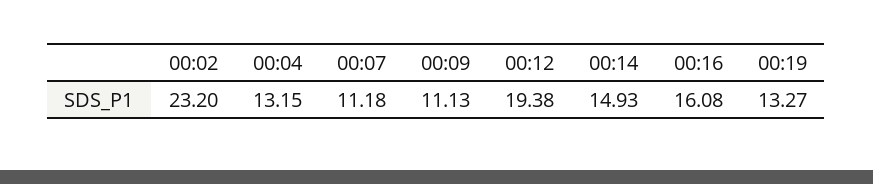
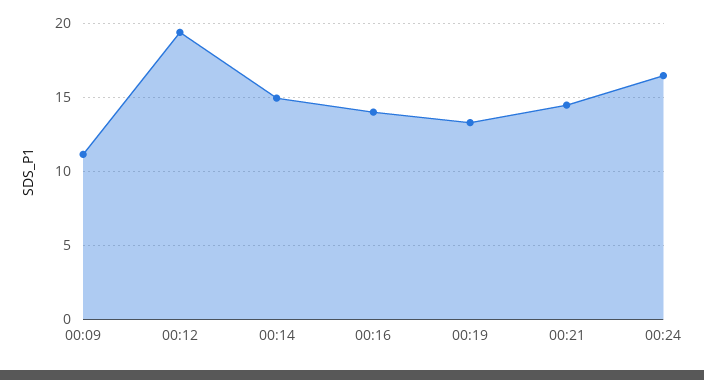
00:02: 23.2 -> none
00:04: 13.15 -> none
00:07: 11.18 -> none
00:16: 16.08 -> 14
00:21: none -> 14.5
00:24: none -> 16.5

